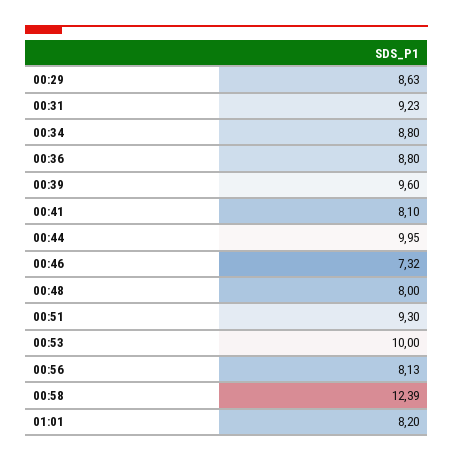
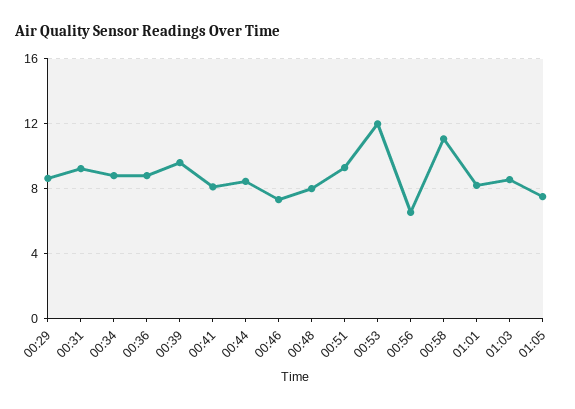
00:44: 9.95 -> 8.5
00:53: 10 -> 12
00:56: 8.13 -> 6.5
00:58: 12.39 -> 11
01:03: none -> 8.5
01:05: none -> 7.5

